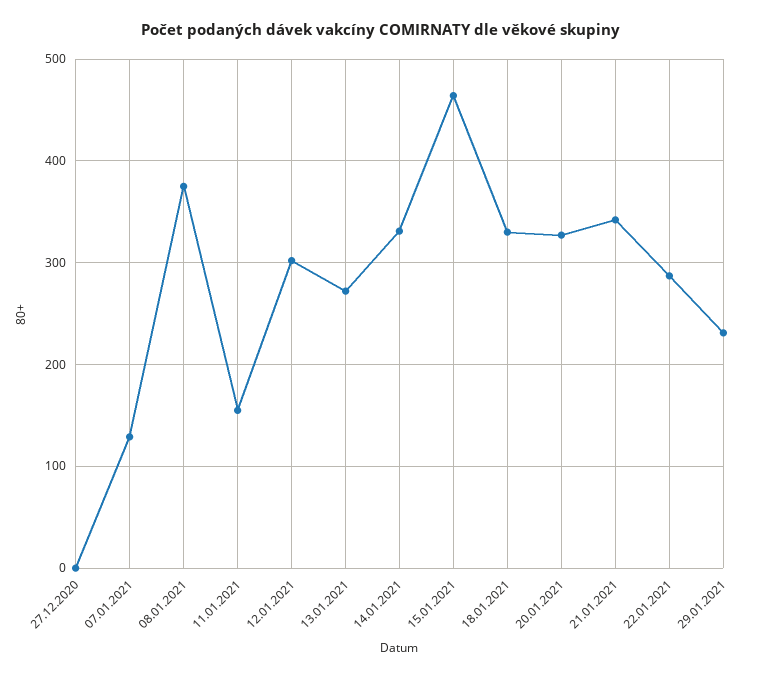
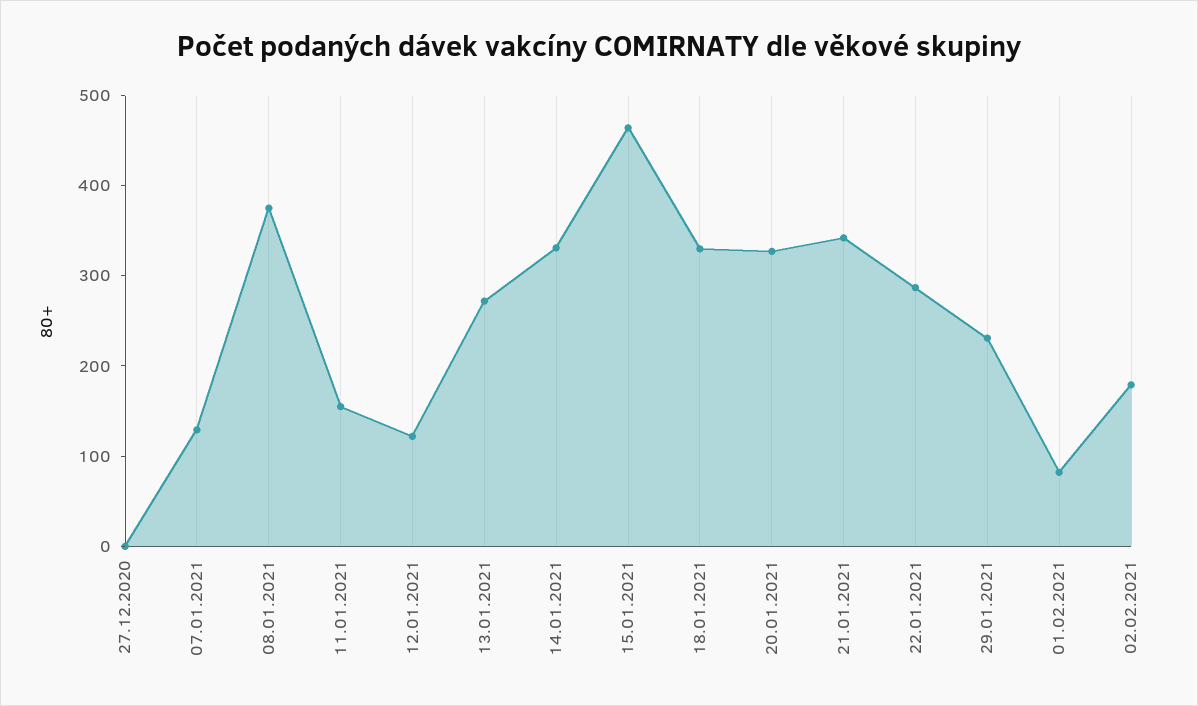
12.01.2021: 300 -> 120
01.02.2021: none -> 80
02.02.2021: none -> 180

